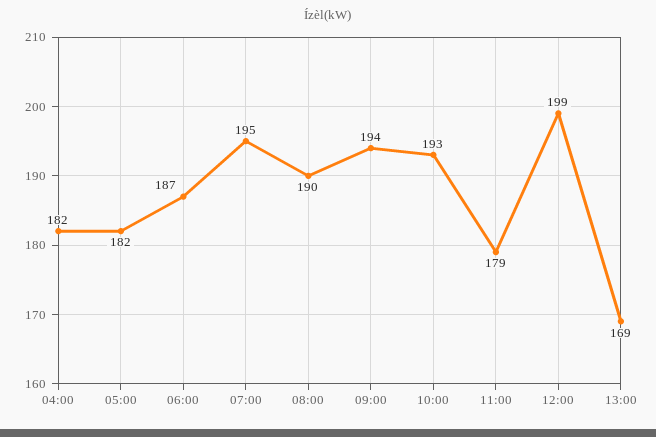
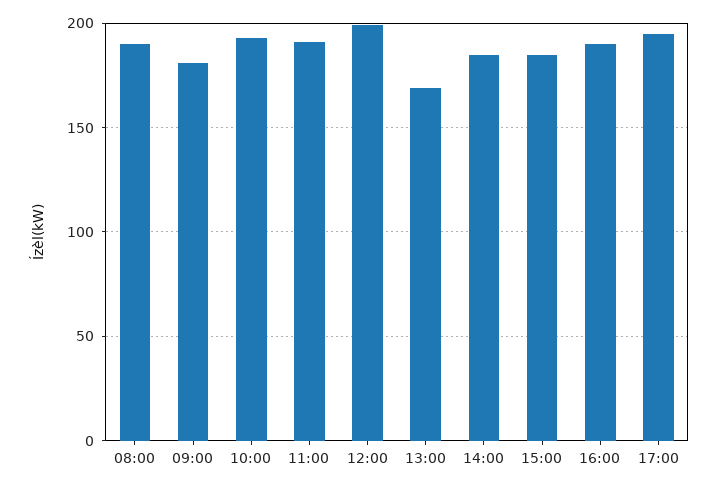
04:00: 182 -> none
05:00: 182 -> none
06:00: 187 -> none
07:00: 195 -> none
09:00: 194 -> 180
11:00: 179 -> 190
14:00: none -> 185
15:00: none -> 185
16:00: none -> 190
17:00: none -> 195

